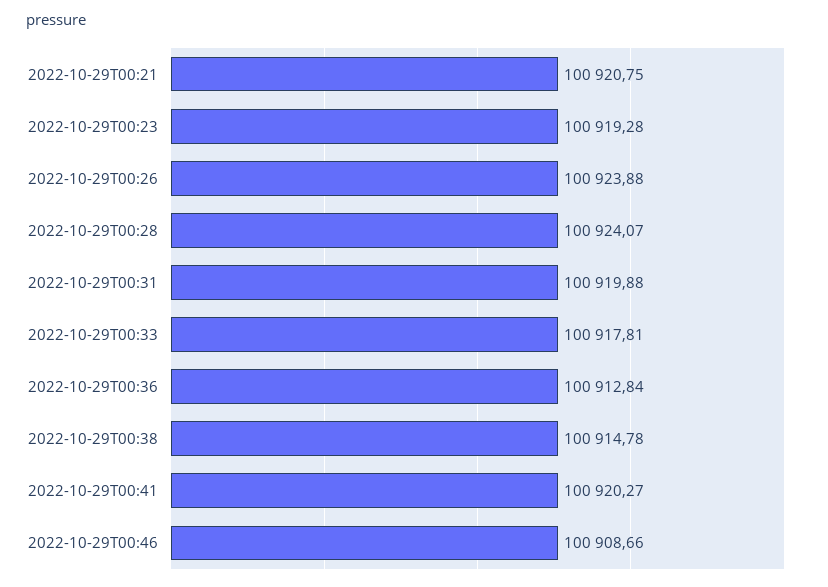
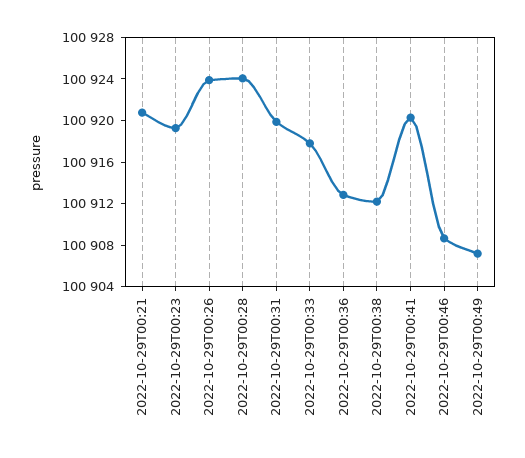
2022-10-29T00:38: 100914.78 -> 100912
2022-10-29T00:49: none -> 100907

